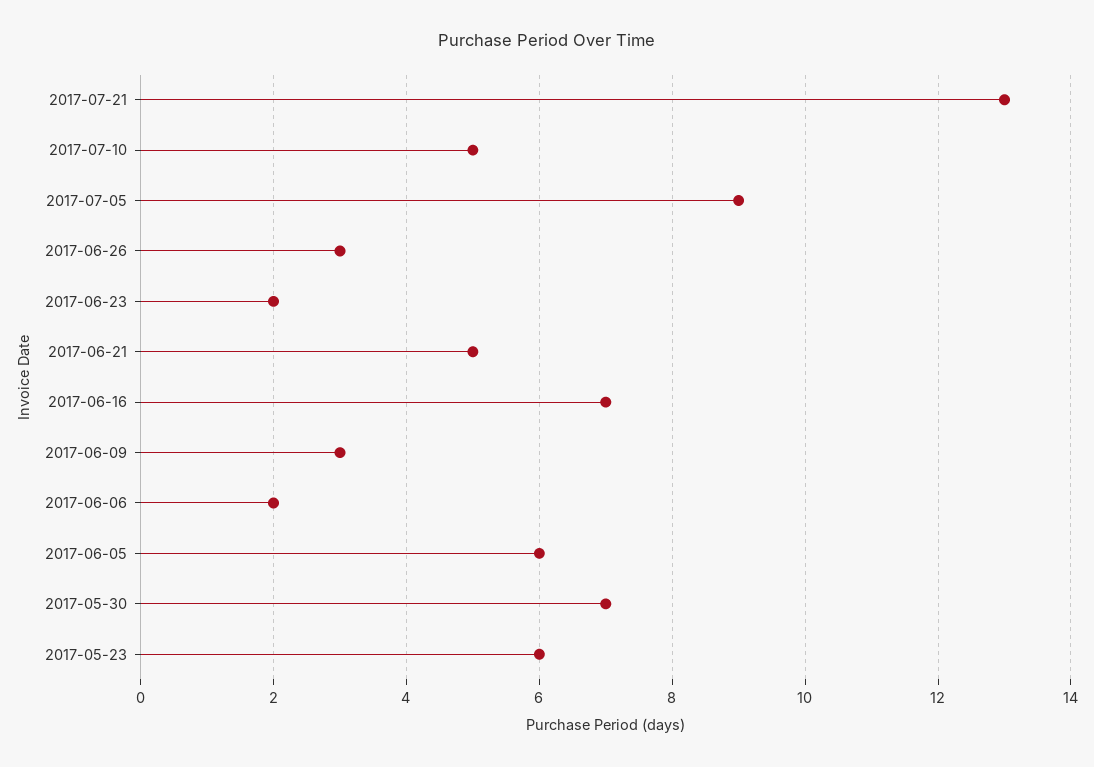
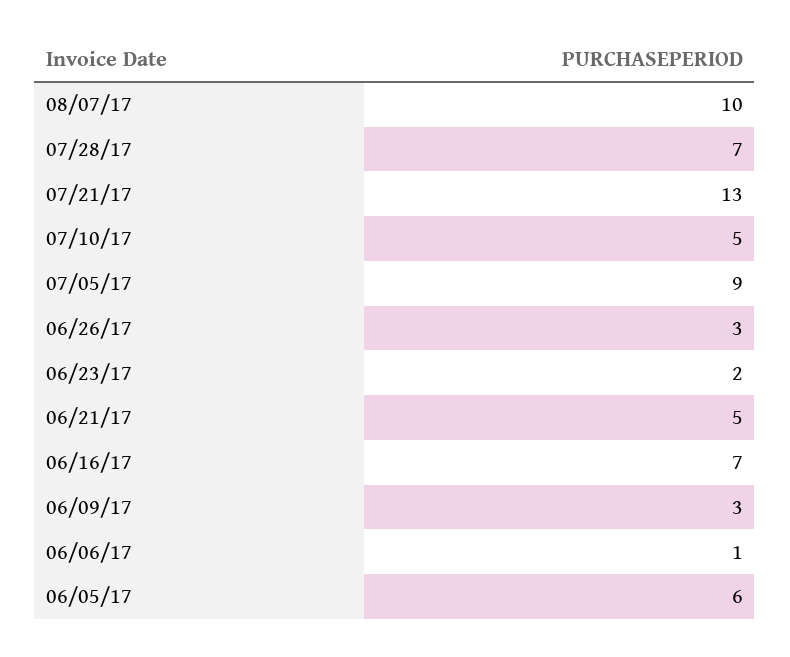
2017-06-06: 2 -> 1
2017-05-30: 7 -> none
2017-05-23: 6 -> none
08/07/17: none -> 10
07/28/17: none -> 7

